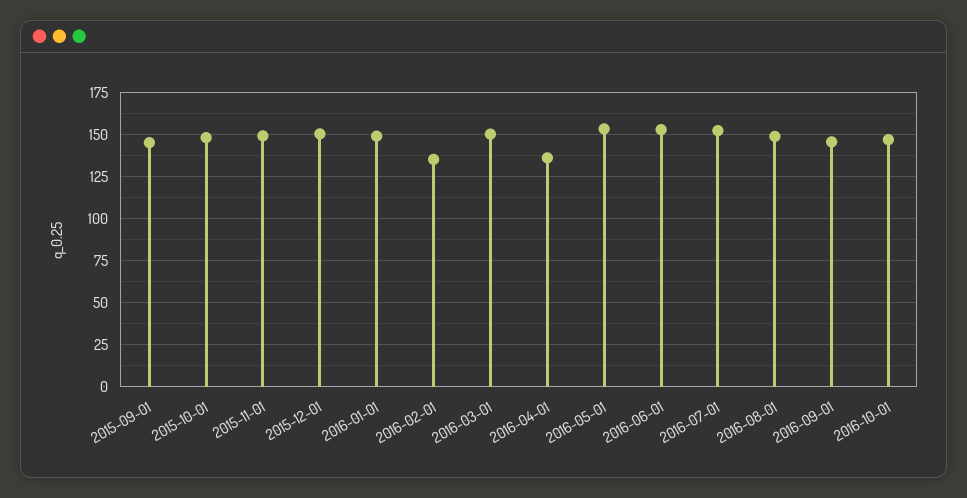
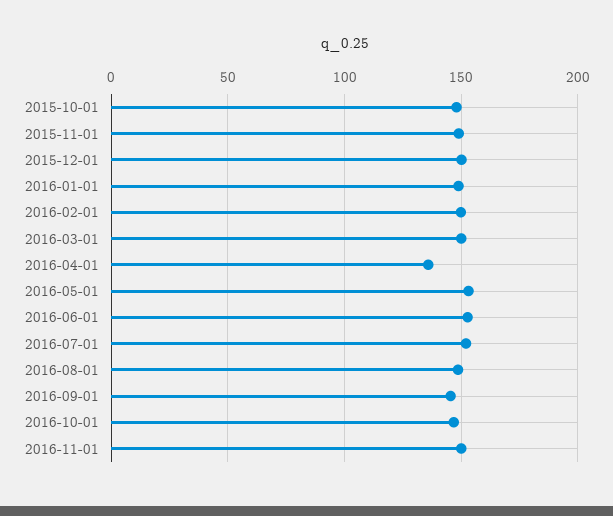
2015-09-01: 145 -> none
2016-02-01: 135 -> 150
2016-11-01: none -> 150

